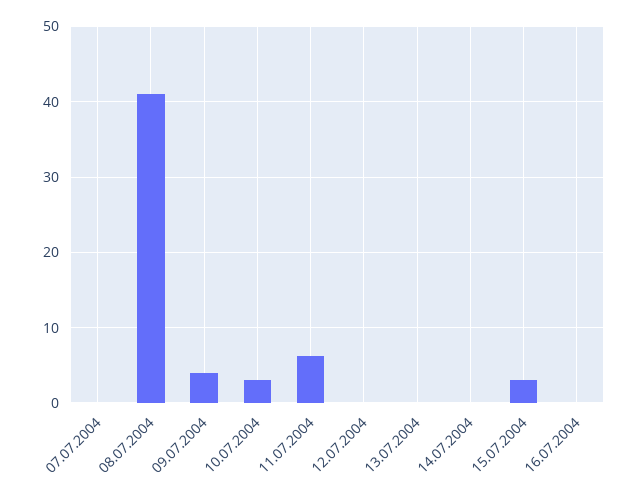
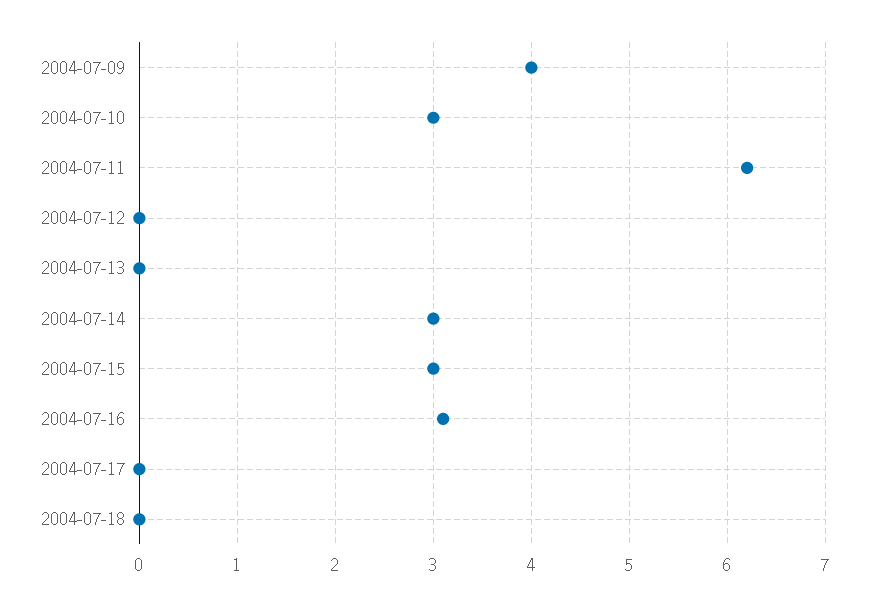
07.07.2004: 0 -> none
08.07.2004: 41 -> none
14.07.2004: 0 -> 3
16.07.2004: 0 -> 3.1
2004-07-17: none -> 0
2004-07-18: none -> 0

